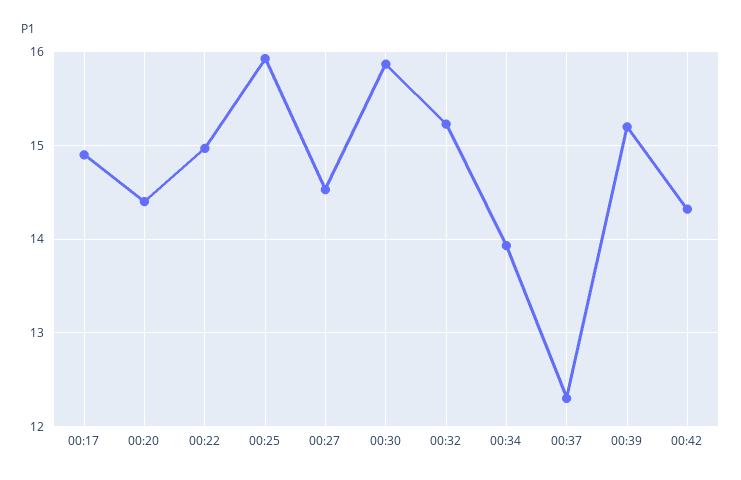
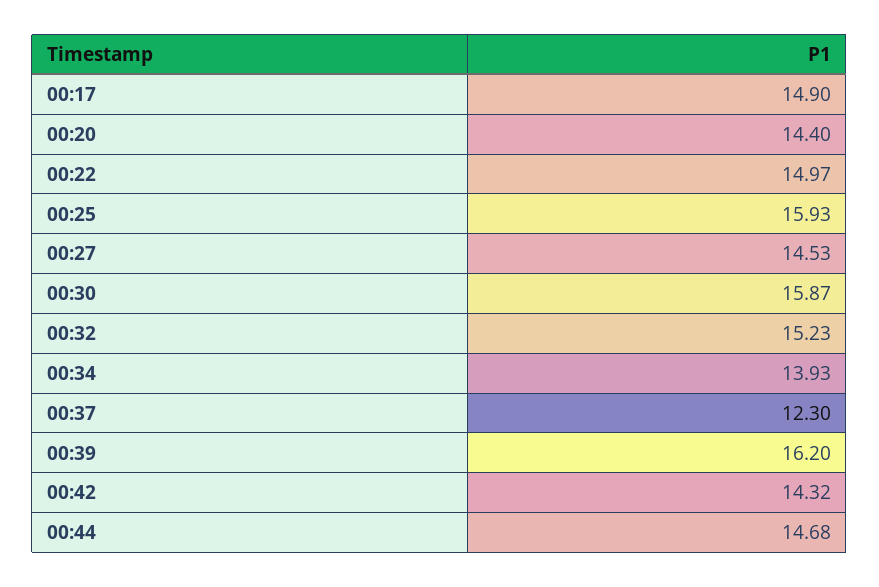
00:39: 15.2 -> 16.2
00:44: none -> 14.68

